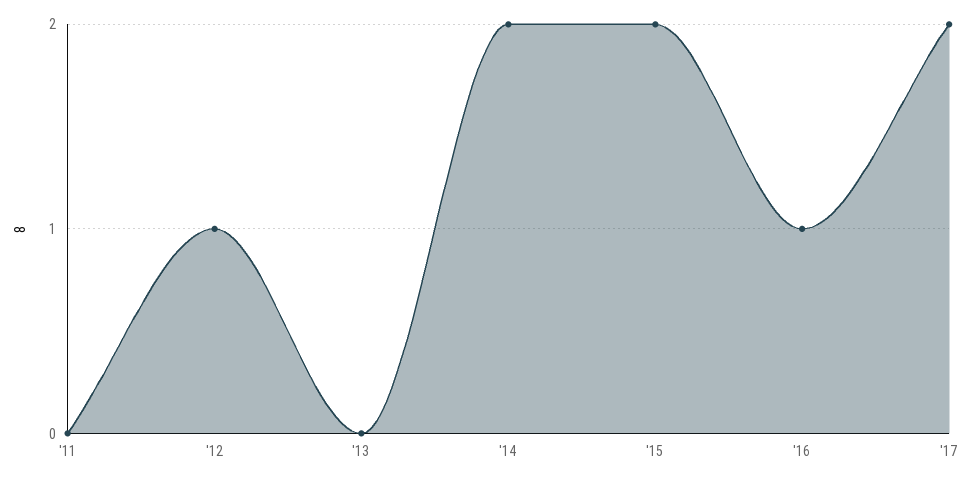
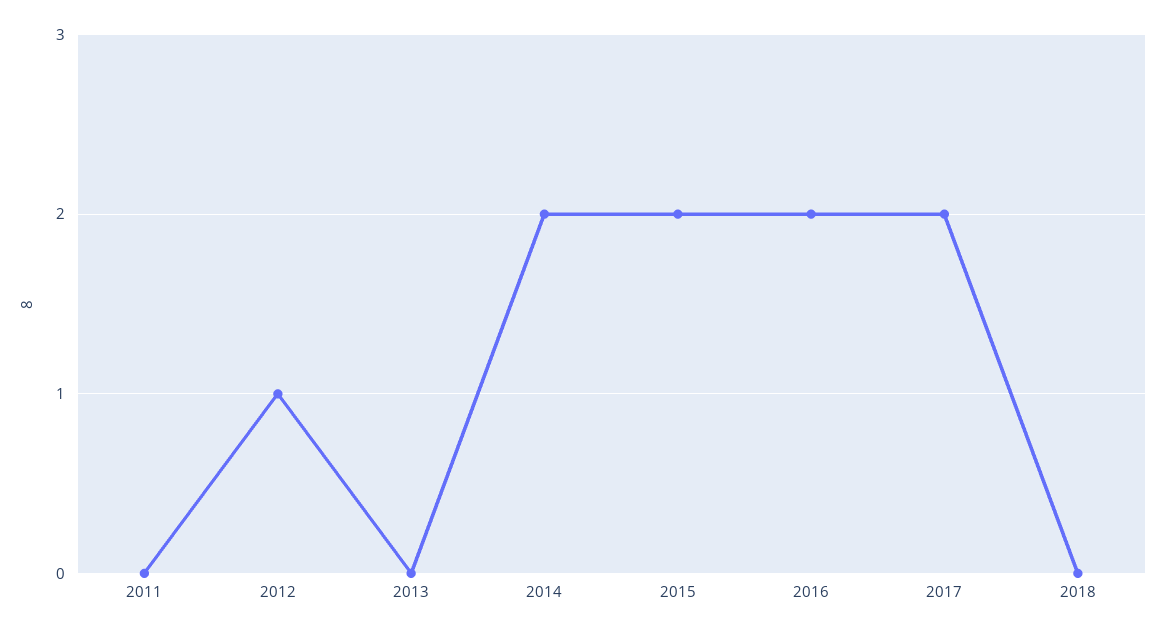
'16: 1 -> 2
2018: none -> 0

